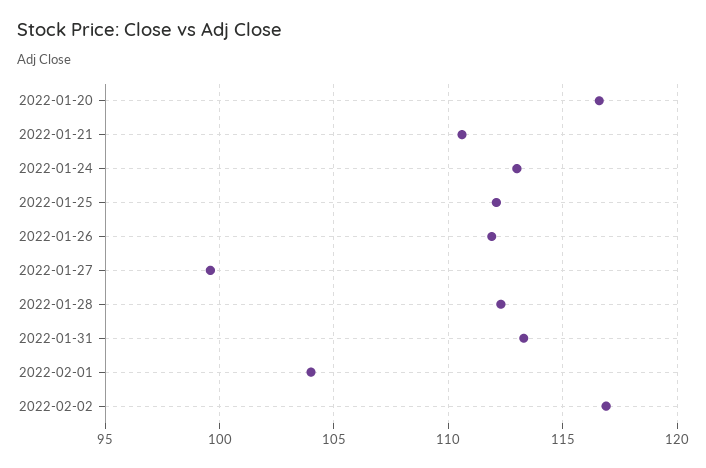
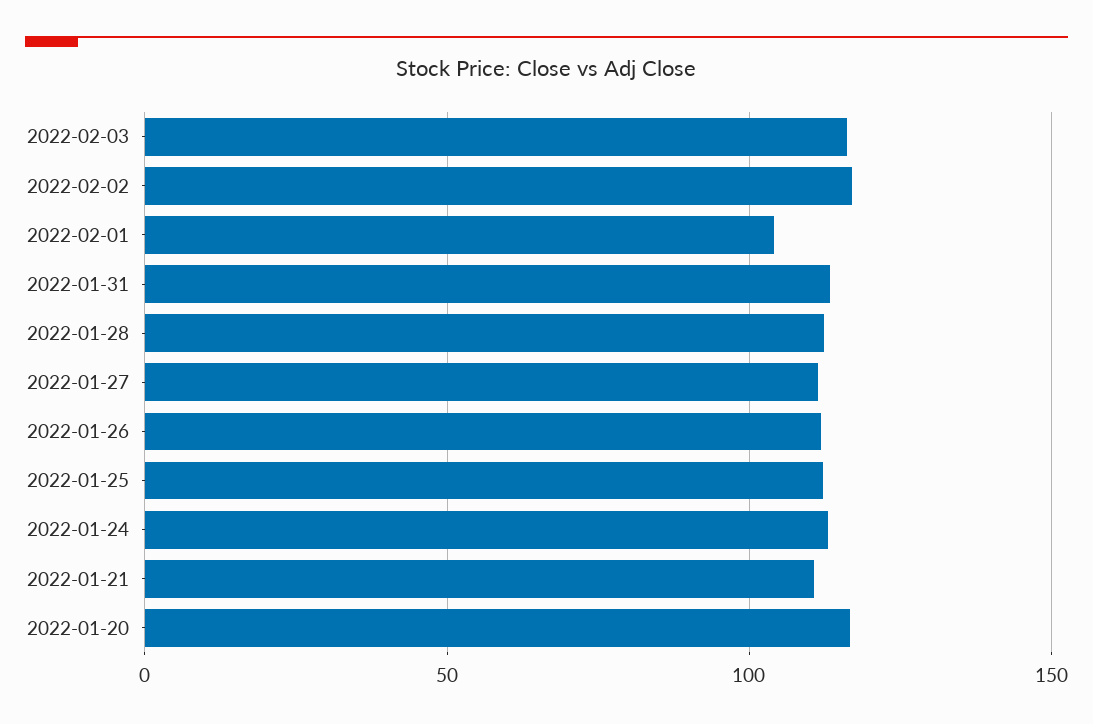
2022-01-27: 99.5 -> 110
2022-02-03: none -> 115

